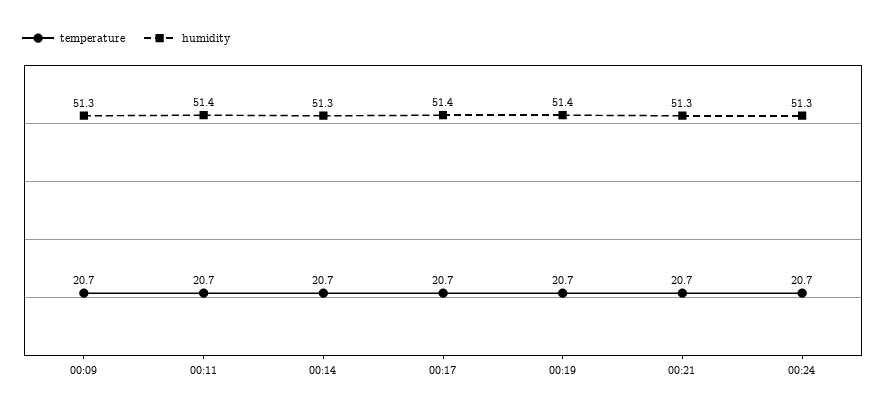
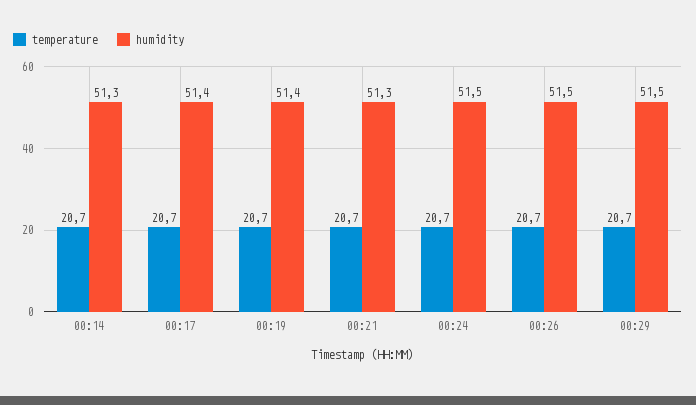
temperature, 00:09: 20.7 -> none
humidity, 00:09: 51.3 -> none
temperature, 00:11: 20.7 -> none
humidity, 00:11: 51.4 -> none
humidity, 00:24: 51.3 -> 51.5
temperature, 00:26: none -> 20.7
humidity, 00:26: none -> 51.5
temperature, 00:29: none -> 20.7
humidity, 00:29: none -> 51.5

